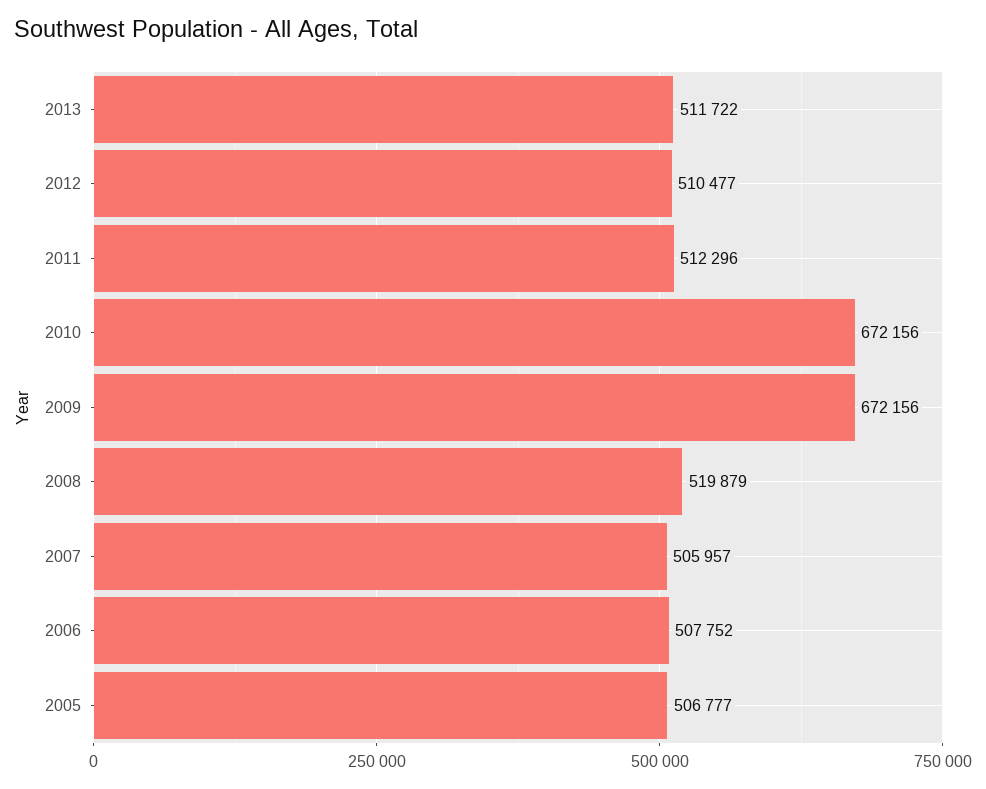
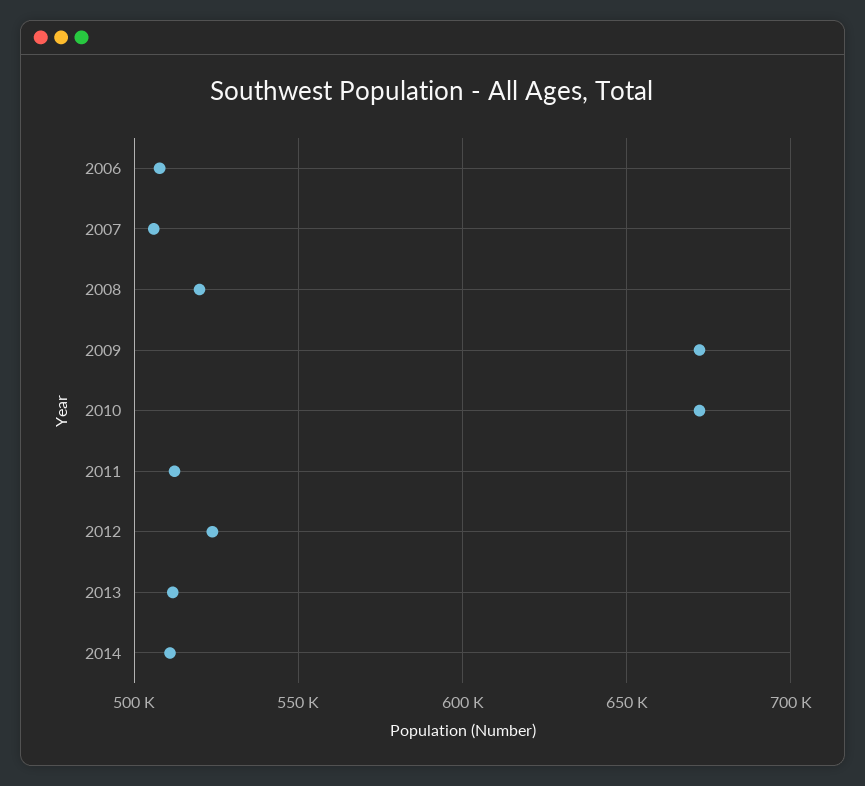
2012: 510477 -> 525000
2005: 506777 -> none
2014: none -> 510000

